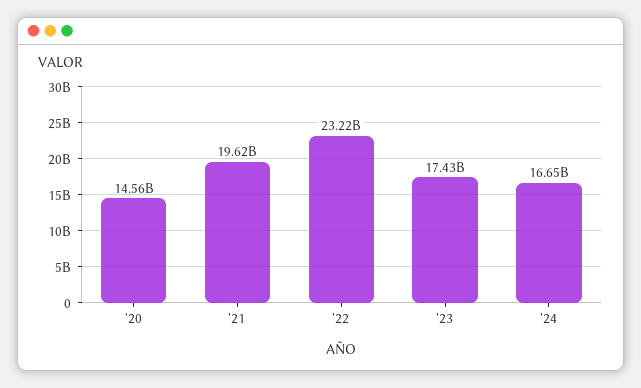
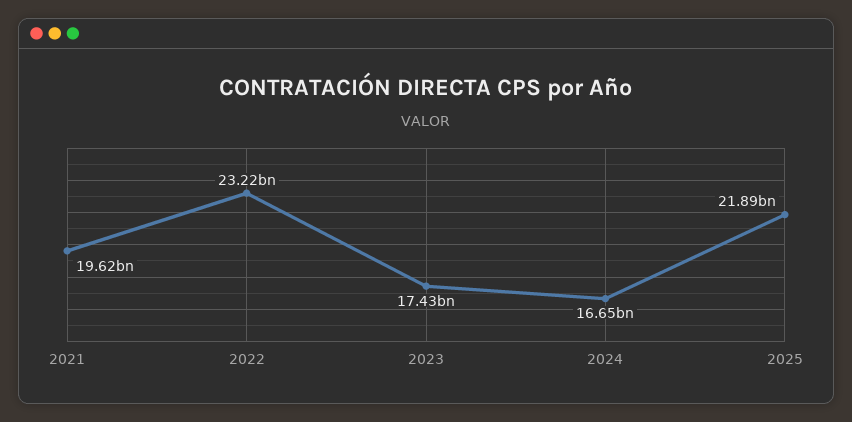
'20: 14560000000 -> none
2025: none -> 21890000000

